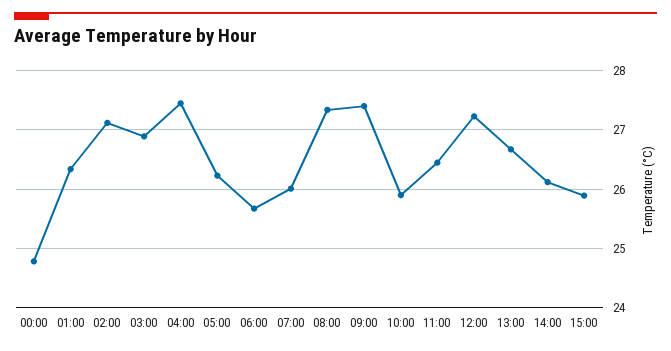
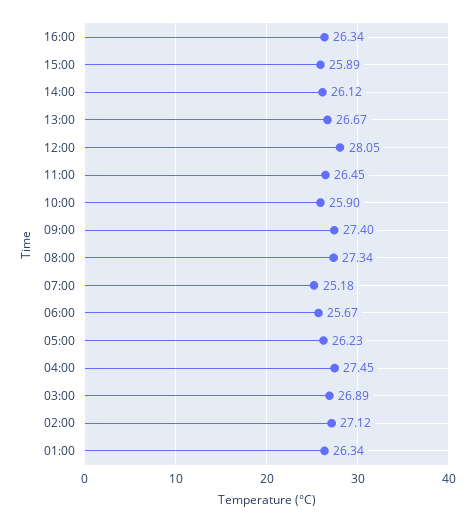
00:00: 24.8 -> none
07:00: 26 -> 25.18
12:00: 27.2 -> 28.05
16:00: none -> 26.34

